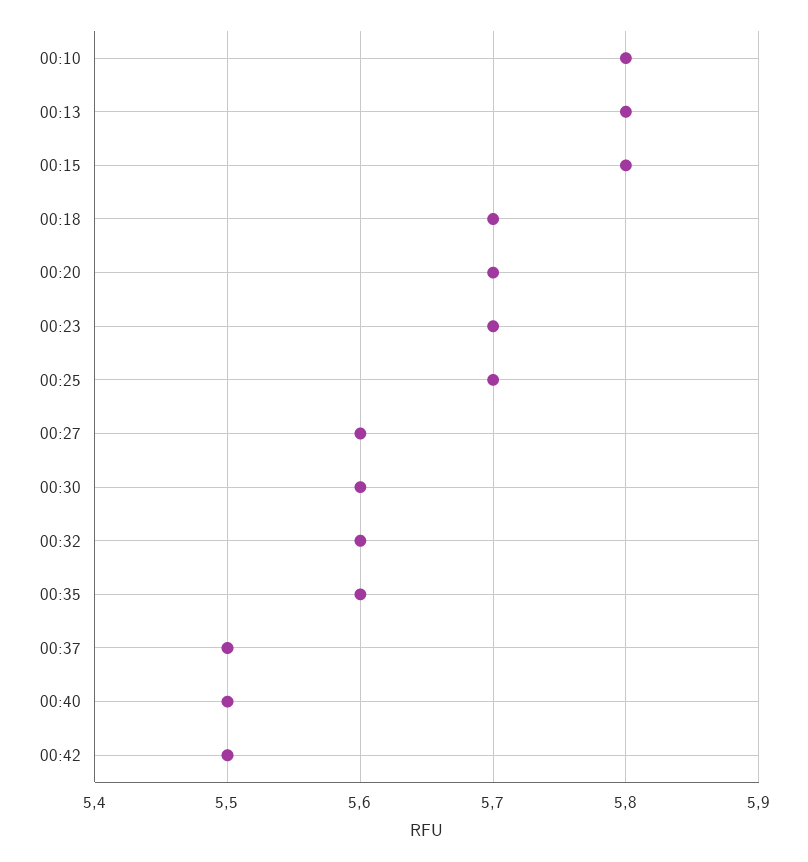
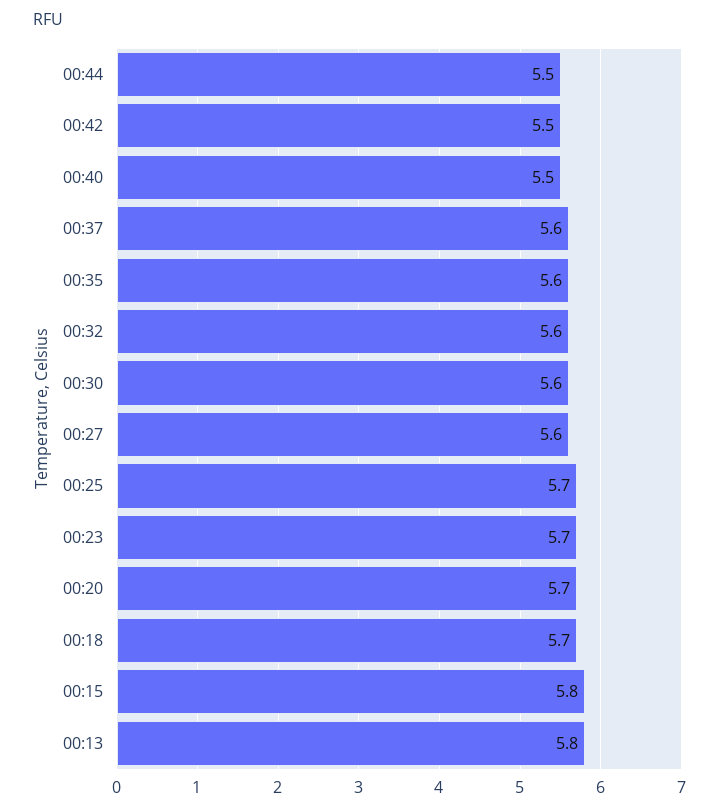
00:10: 5.8 -> none
00:37: 5.5 -> 5.6
00:44: none -> 5.5

